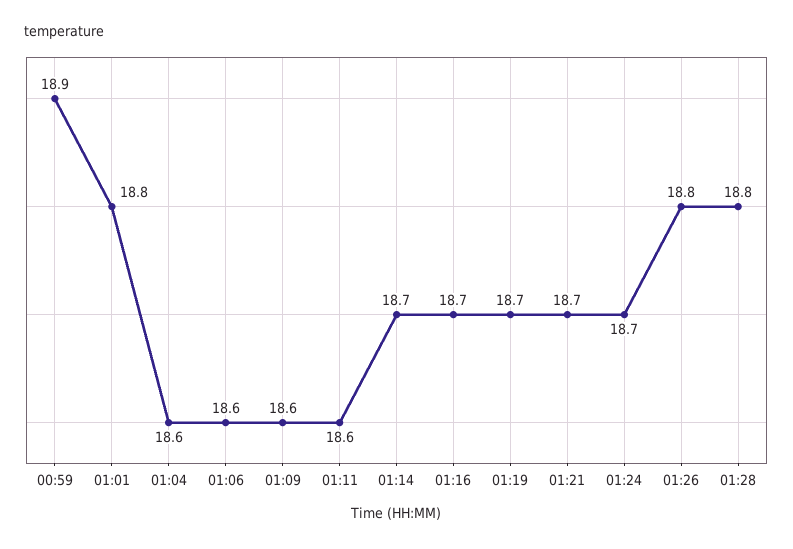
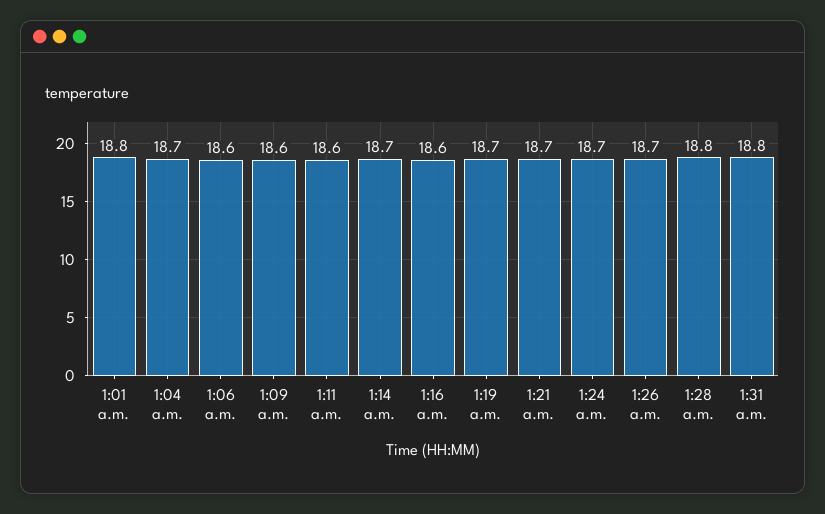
00:59: 18.9 -> none
01:04: 18.6 -> 18.7
01:16: 18.7 -> 18.6
01:26: 18.8 -> 18.7
1:31 a.m.: none -> 18.8

